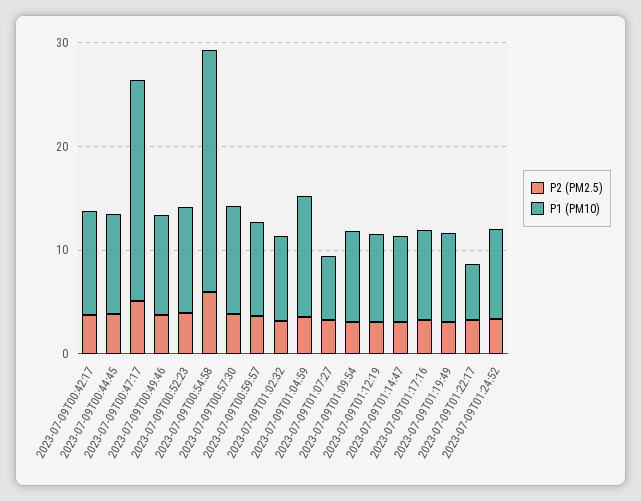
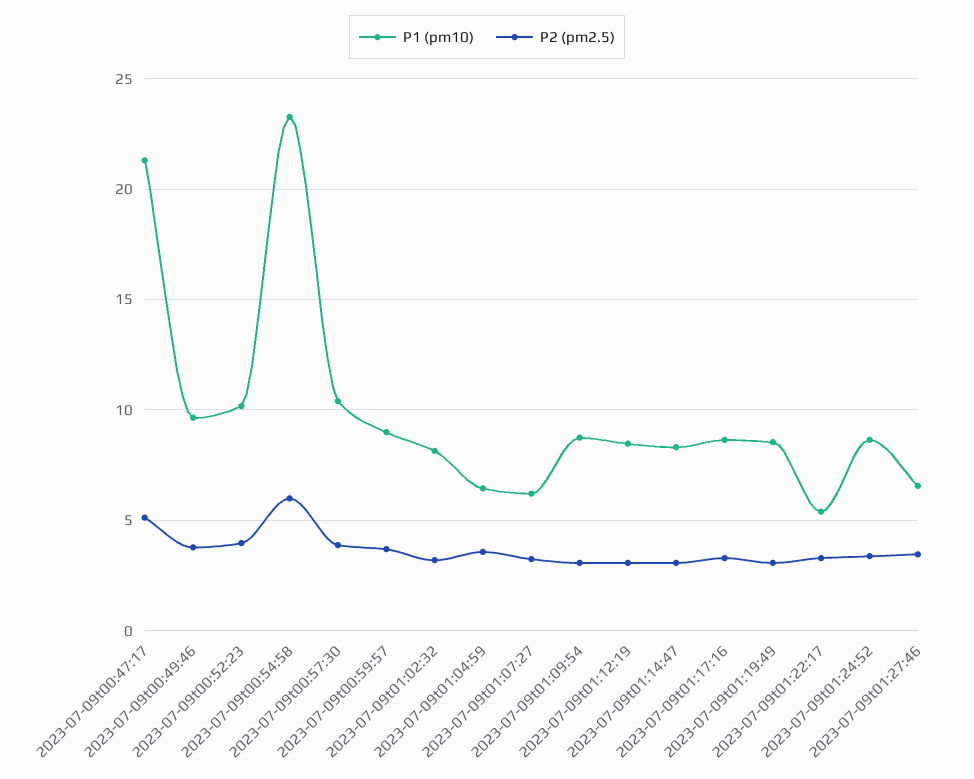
P2 (PM2.5), 2023-07-09T00:42:17: 4 -> none
P1 (PM10), 2023-07-09T00:42:17: 10 -> none
P2 (PM2.5), 2023-07-09T00:44:45: 4 -> none
P1 (PM10), 2023-07-09T00:44:45: 10 -> none
P1 (PM10), 2023-07-09T01:04:59: 12 -> 6.5
P1 (PM10), 2023-07-09t01:27:46: none -> 6.5
P2 (PM2.5), 2023-07-09t01:27:46: none -> 3.5

